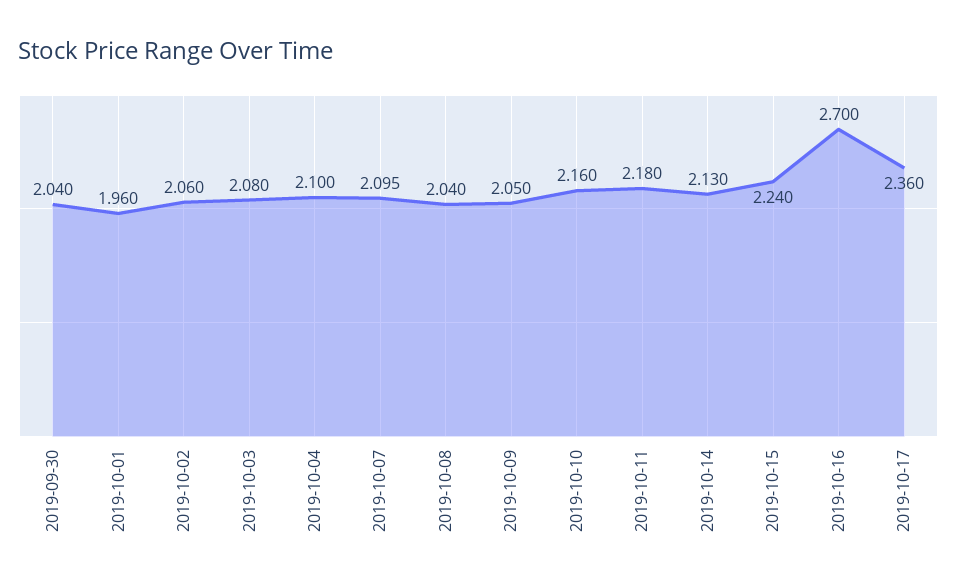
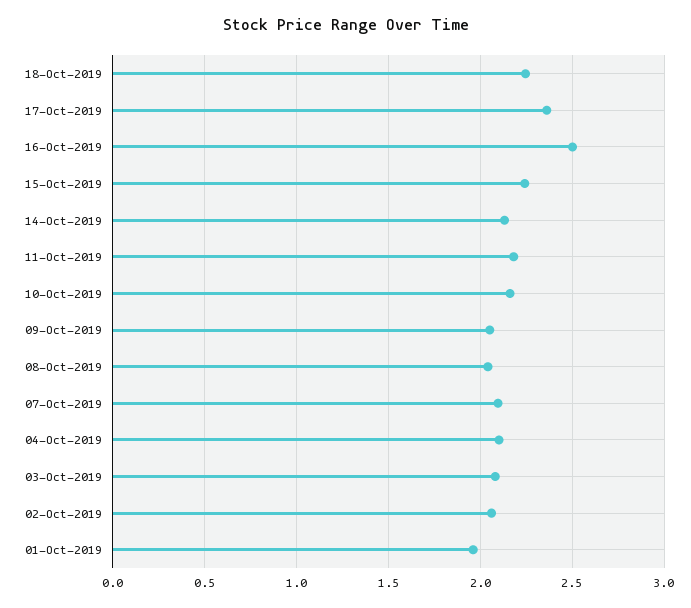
2019-09-30: 2.04 -> none
2019-10-16: 2.7 -> 2.5
18-Oct-2019: none -> 2.25

